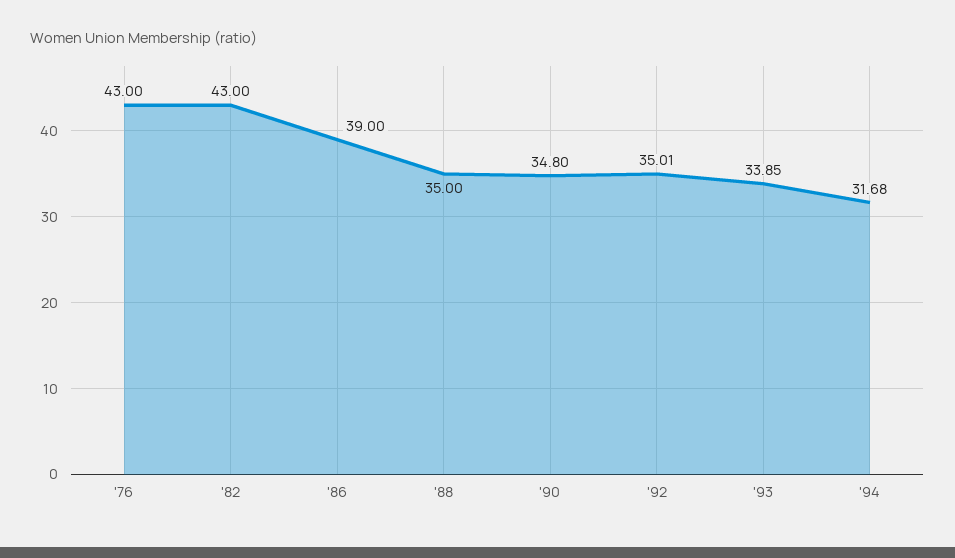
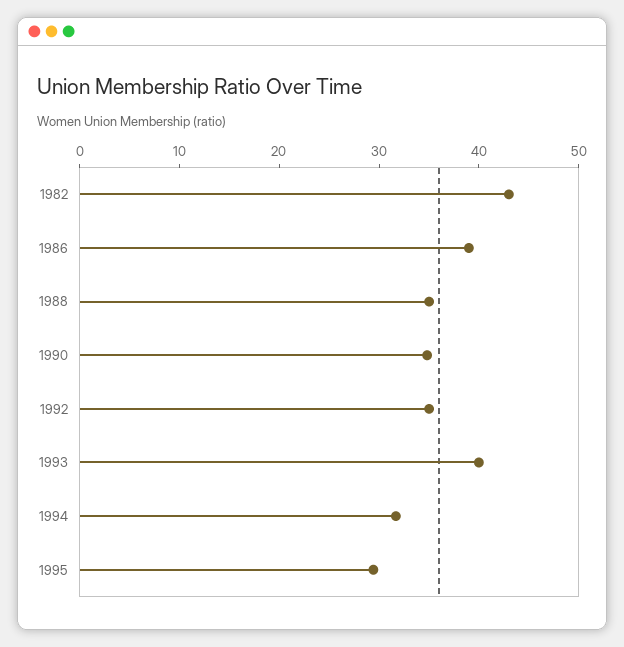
'76: 43 -> none
'93: 33.85 -> 40
1995: none -> 30

